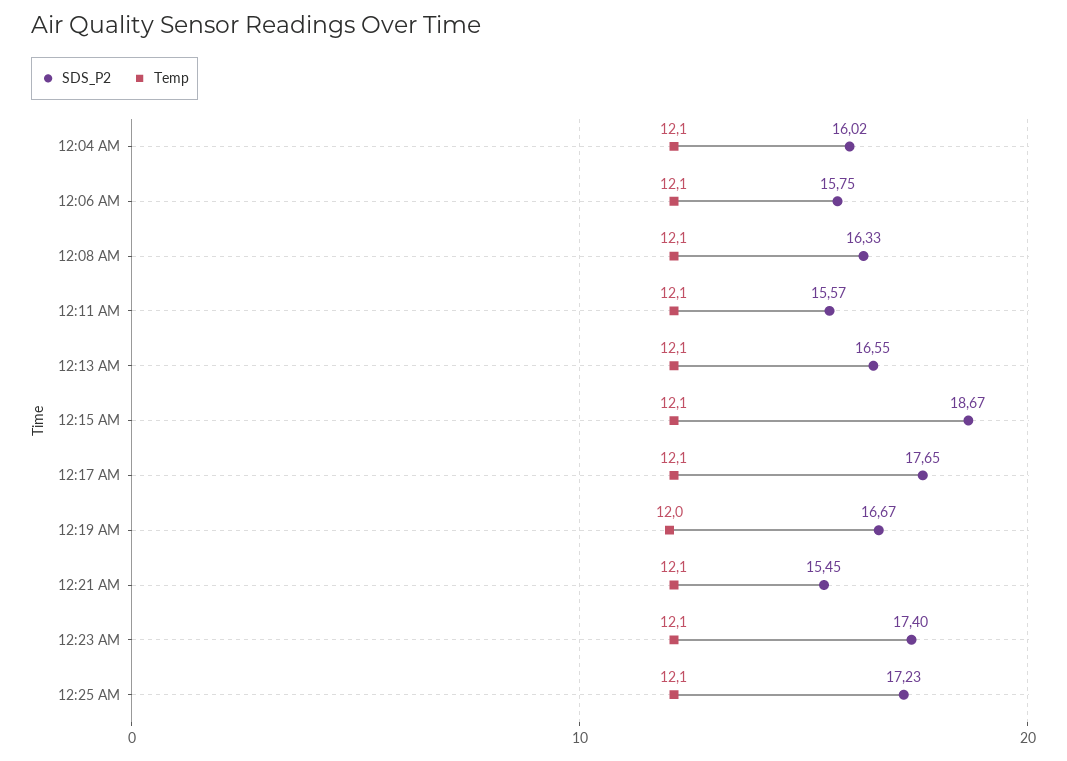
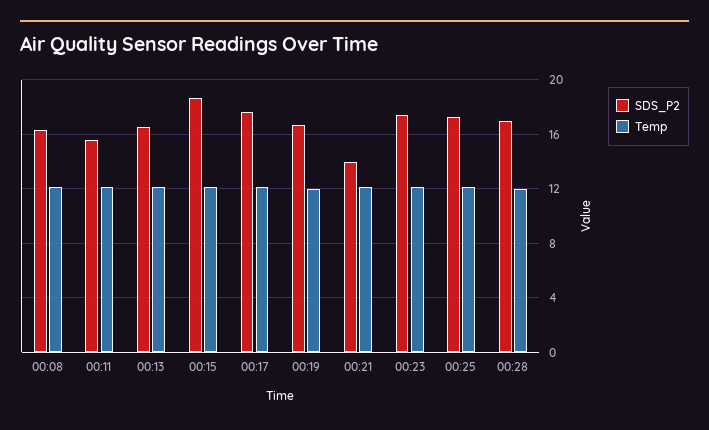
SDS_P2, 12:04 AM: 16.02 -> none
Temp, 12:04 AM: 12.1 -> none
SDS_P2, 12:06 AM: 15.75 -> none
Temp, 12:06 AM: 12.1 -> none
SDS_P2, 12:21 AM: 15.45 -> 14
SDS_P2, 00:28: none -> 17
Temp, 00:28: none -> 12

